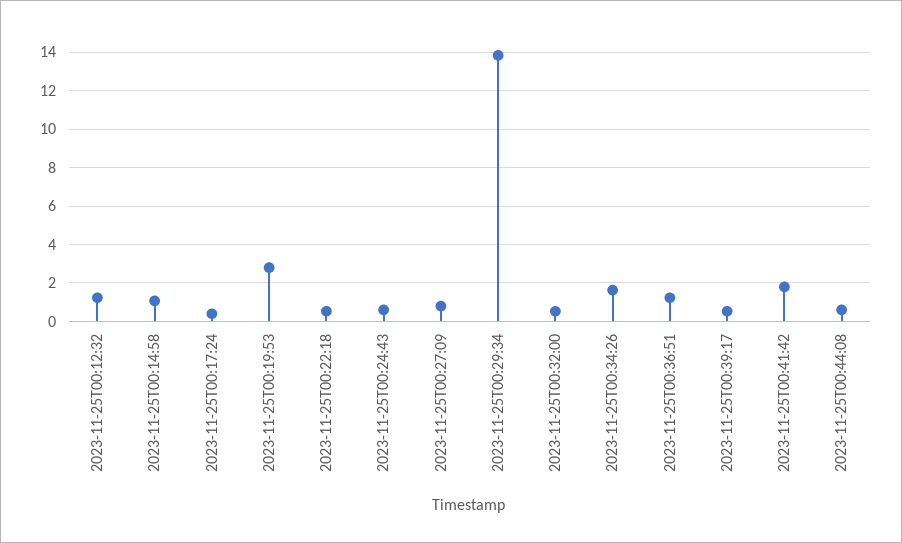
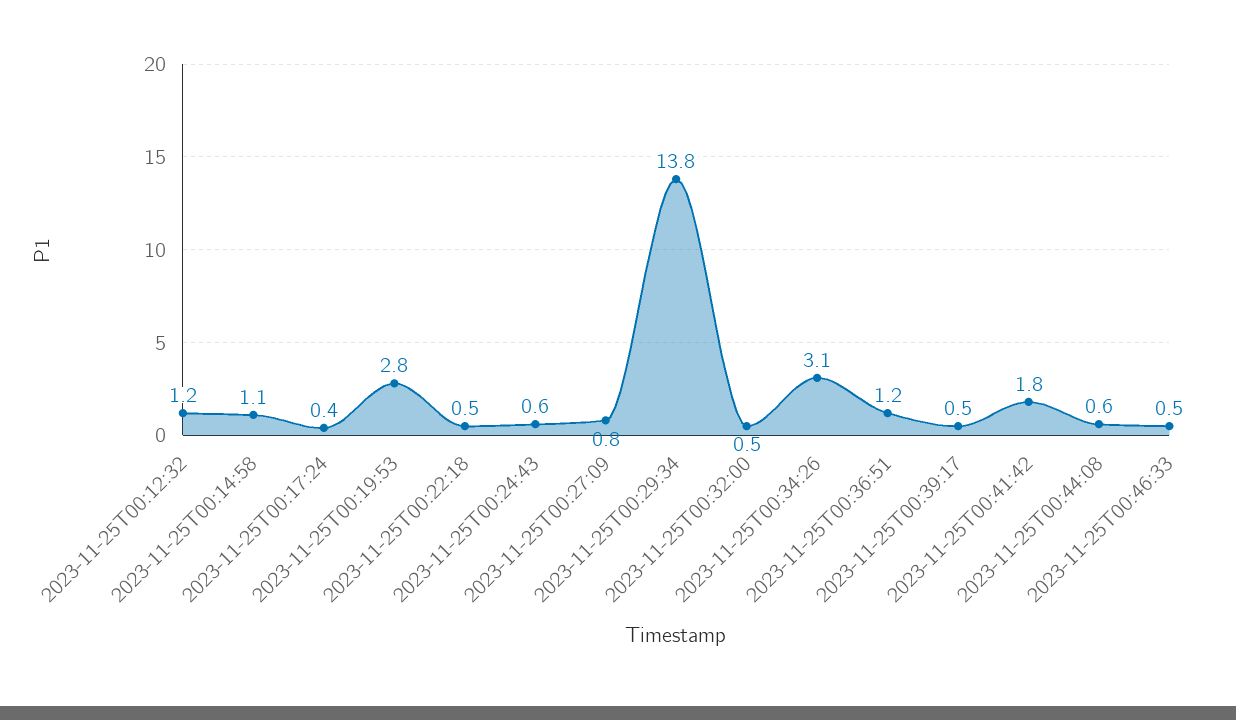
2023-11-25T00:34:26: 1.5 -> 3.1
2023-11-25T00:46:33: none -> 0.5

